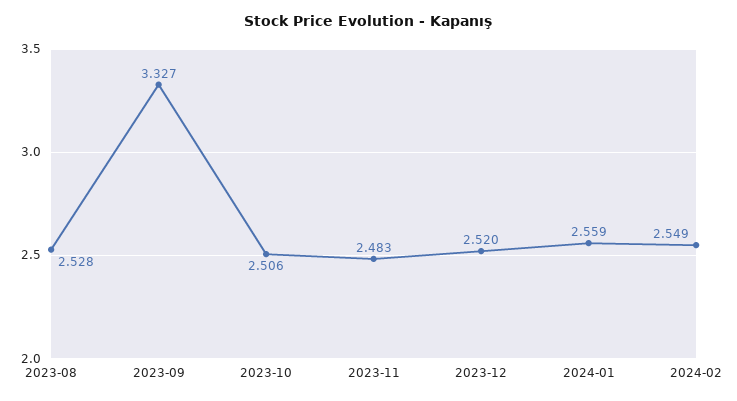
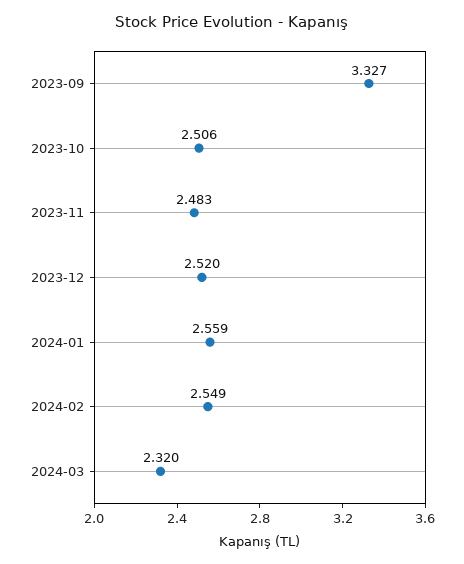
2023-08: 2.528 -> none
2024-03: none -> 2.32

